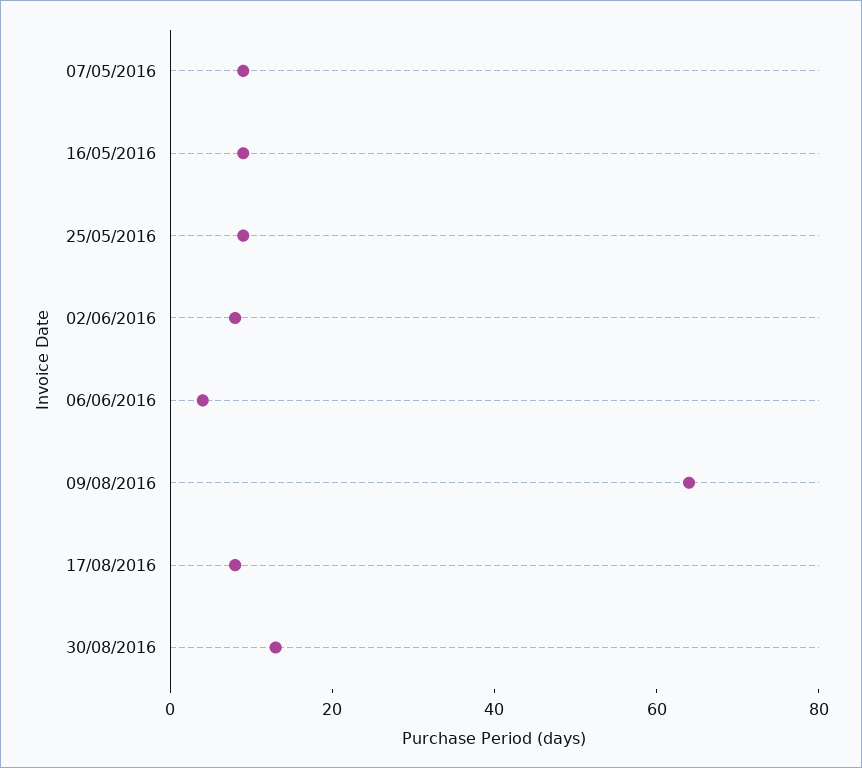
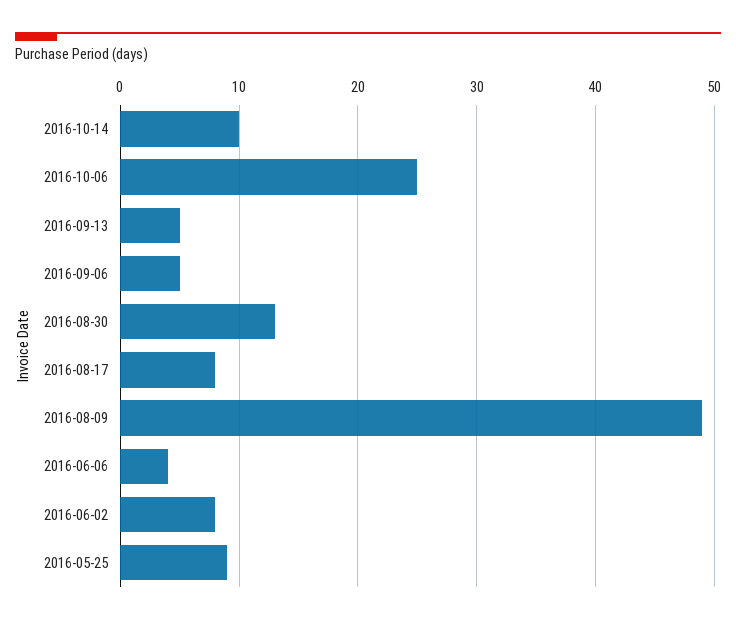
07/05/2016: 10 -> none
16/05/2016: 10 -> none
09/08/2016: 65 -> 49
2016-10-14: none -> 10
2016-10-06: none -> 25
2016-09-13: none -> 5
2016-09-06: none -> 5

